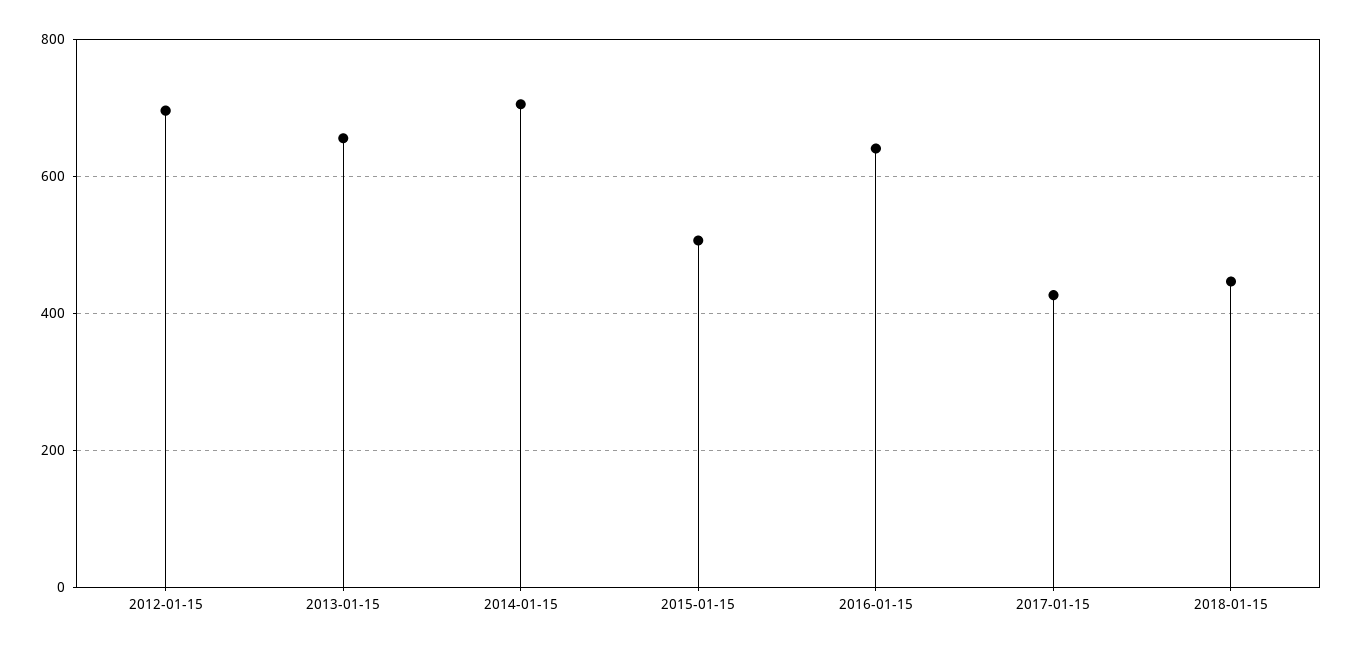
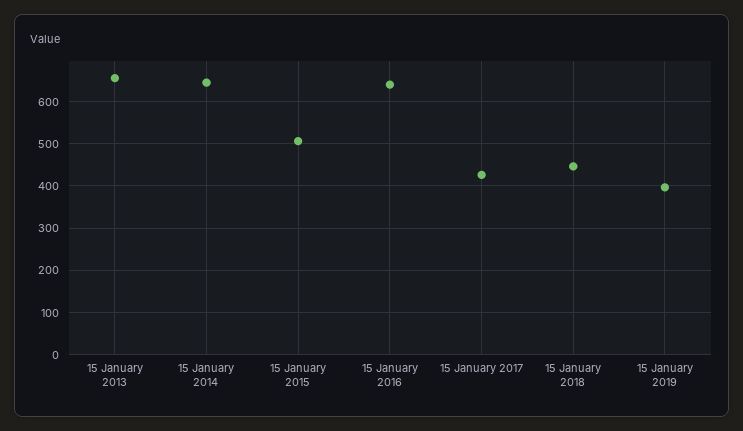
2012-01-15: 700 -> none
2014-01-15: 700 -> 640
15 January 2019: none -> 400

